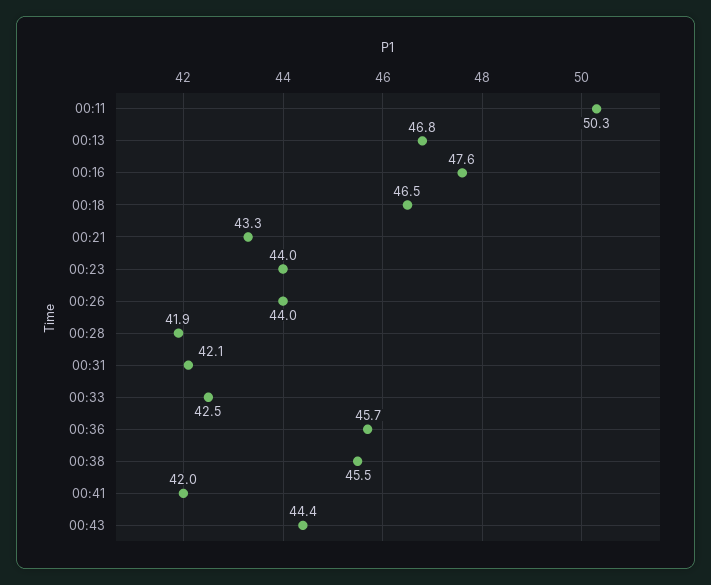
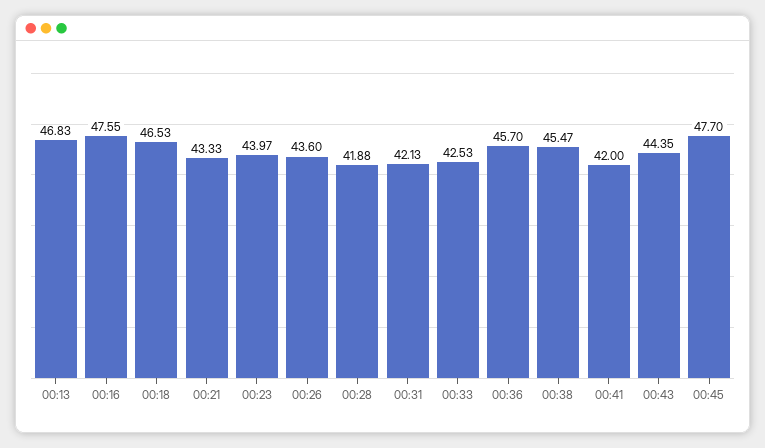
00:11: 50.3 -> none
00:26: 44 -> 43.6
00:45: none -> 47.7

